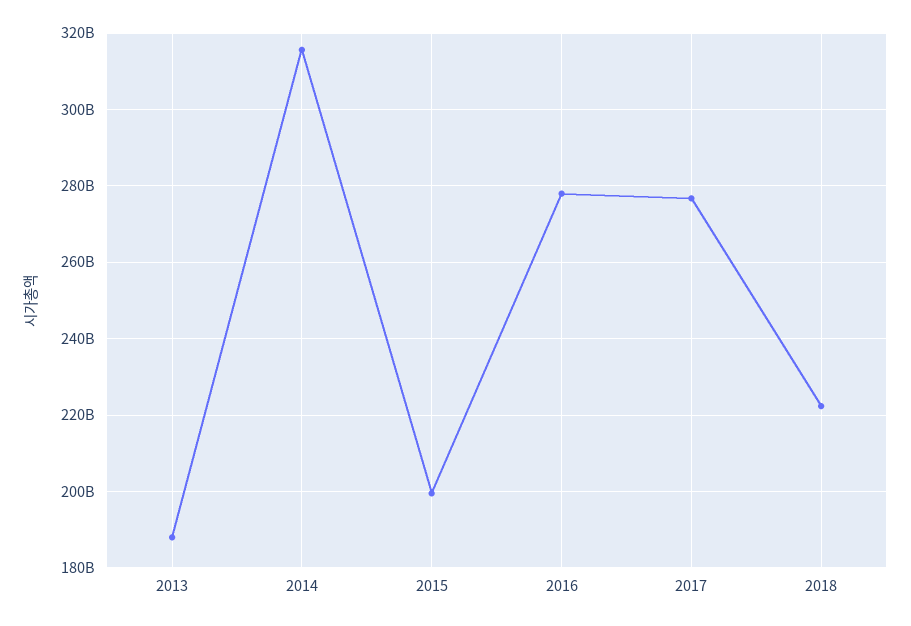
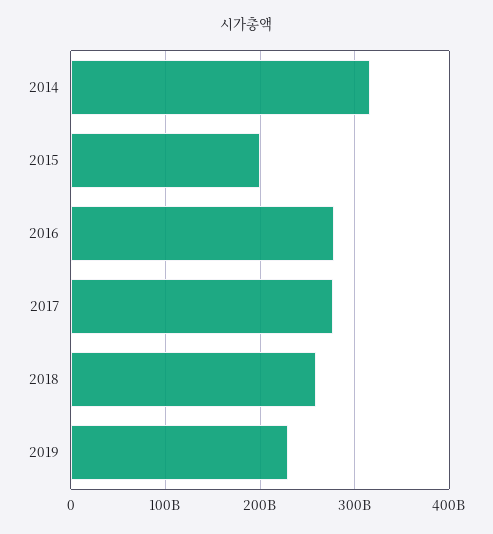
2013: 188000000000 -> none
2018: 222000000000 -> 260000000000
2019: none -> 230000000000

